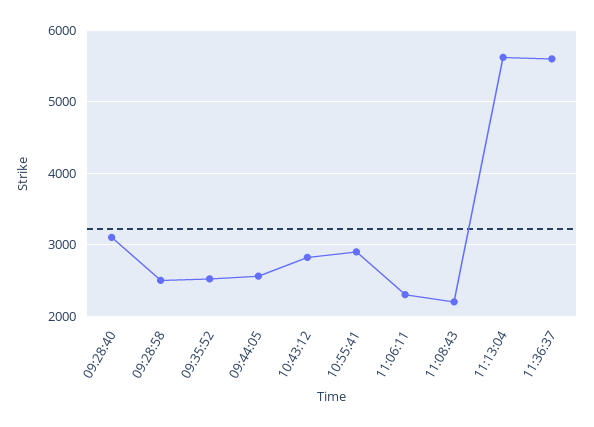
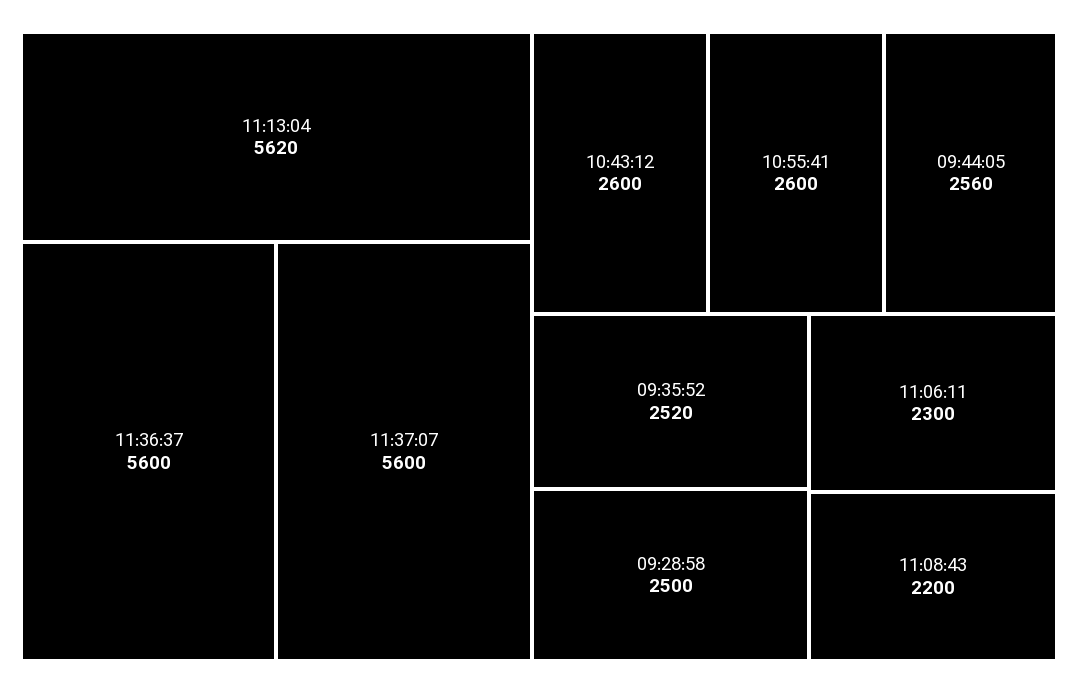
09:28:40: 3100 -> none
10:43:12: 2800 -> 2600
10:55:41: 2900 -> 2600
11:37:07: none -> 5600

